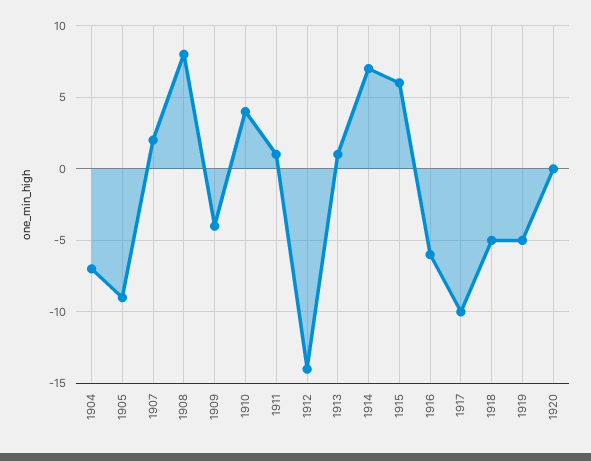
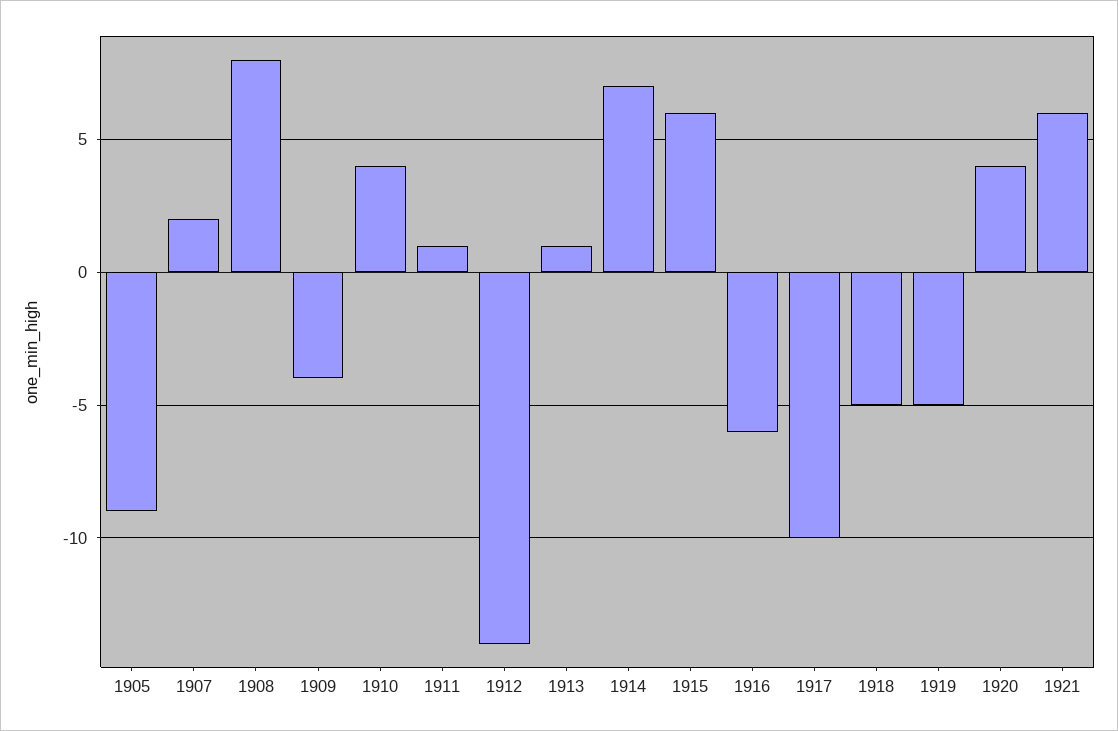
1904: -7 -> none
1920: 0 -> 4
1921: none -> 6

